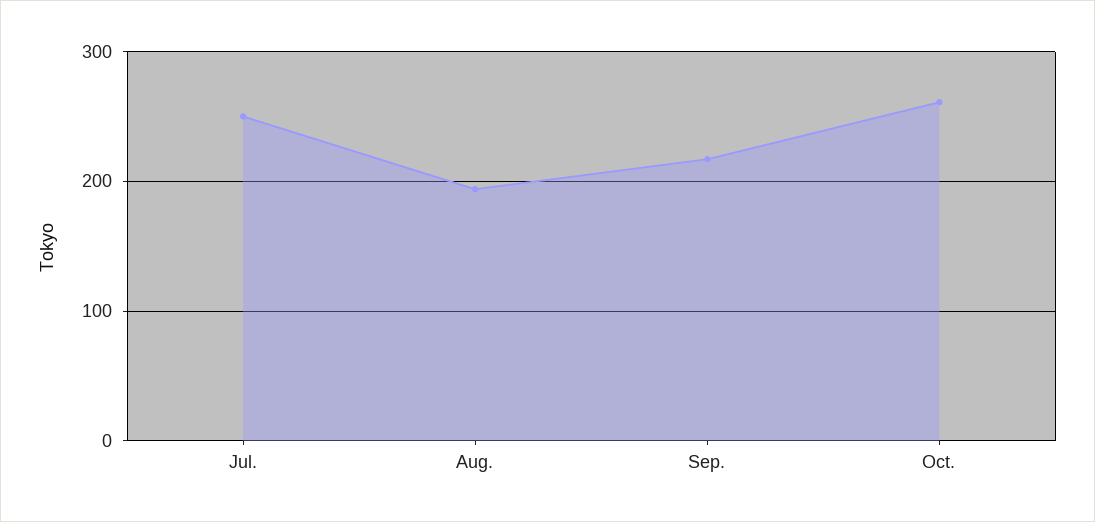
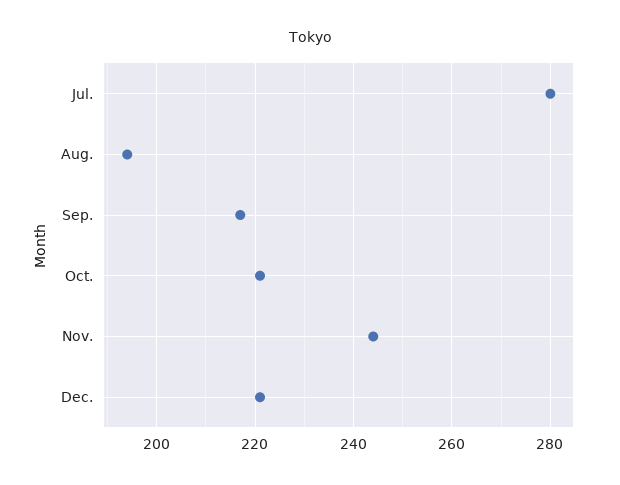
Jul.: 250 -> 280
Oct.: 260 -> 220
Nov.: none -> 245
Dec.: none -> 220

